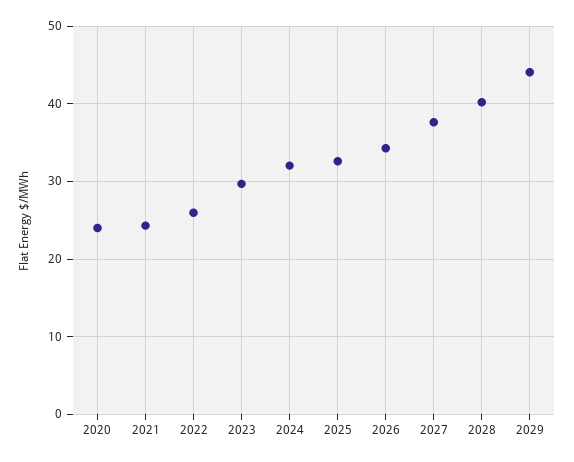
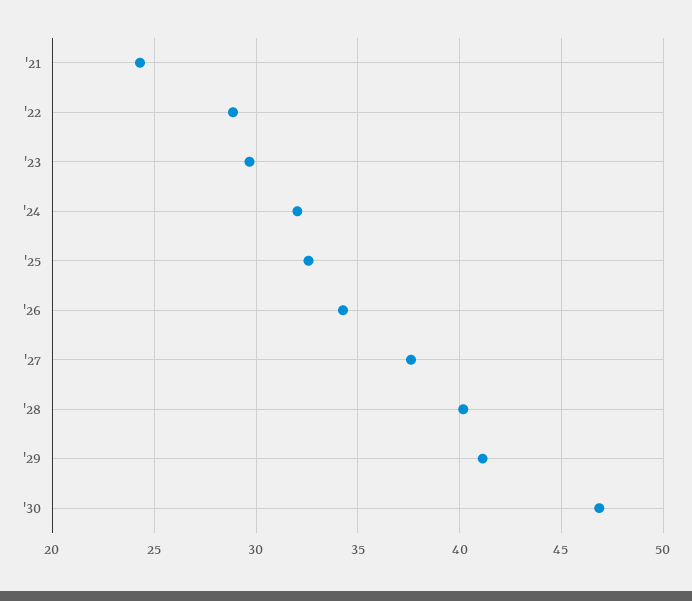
2020: 24 -> none
2022: 26 -> 29
2029: 44 -> 41
'30: none -> 47

